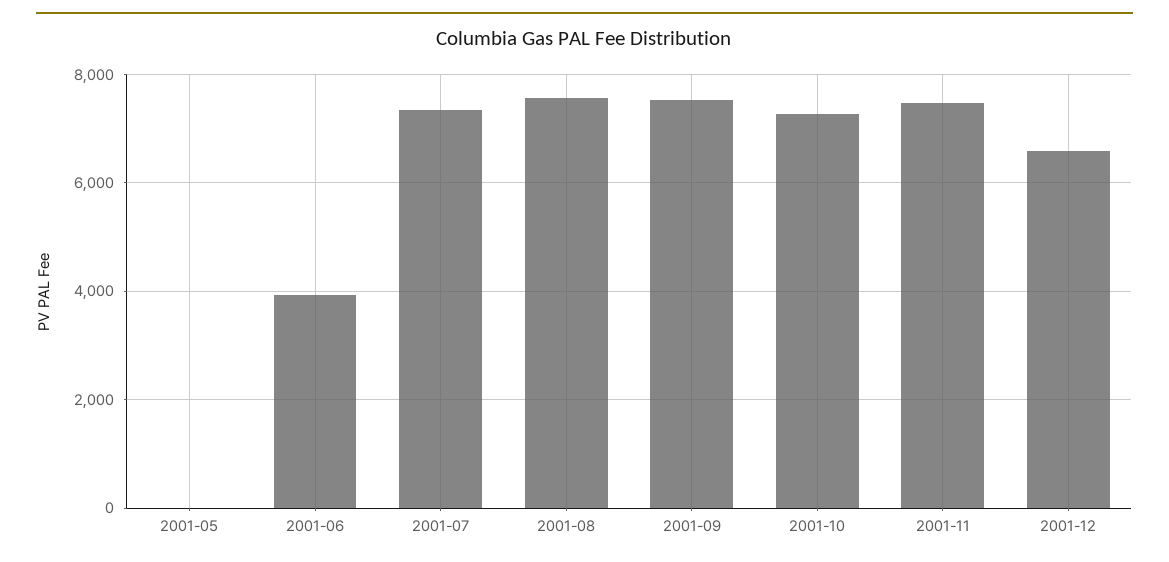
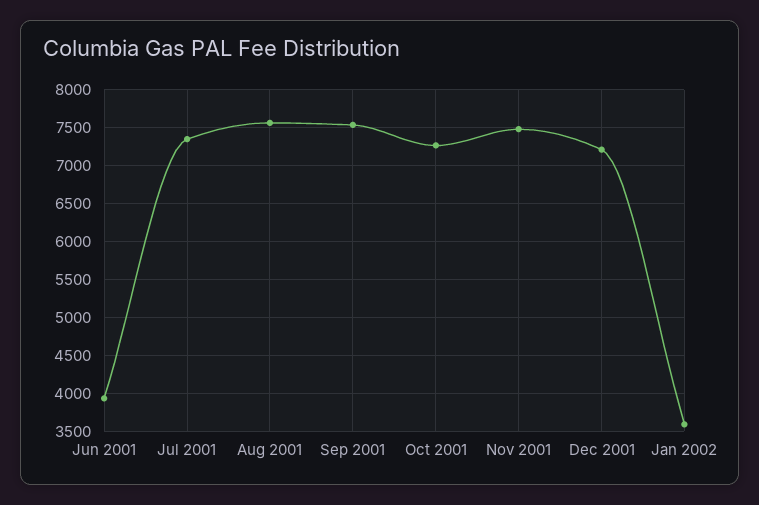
2001-05: 0 -> none
2001-12: 6600 -> 7200
Jan 2002: none -> 3600

